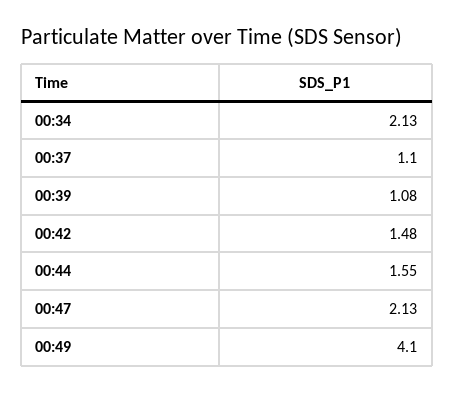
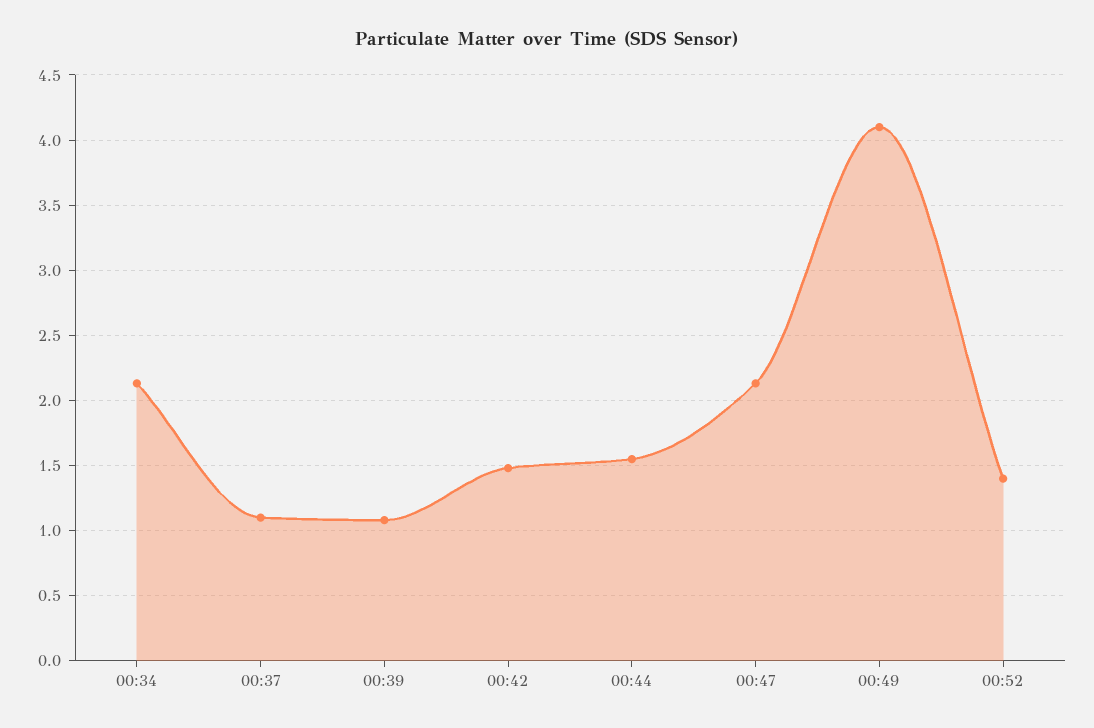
00:52: none -> 1.4

